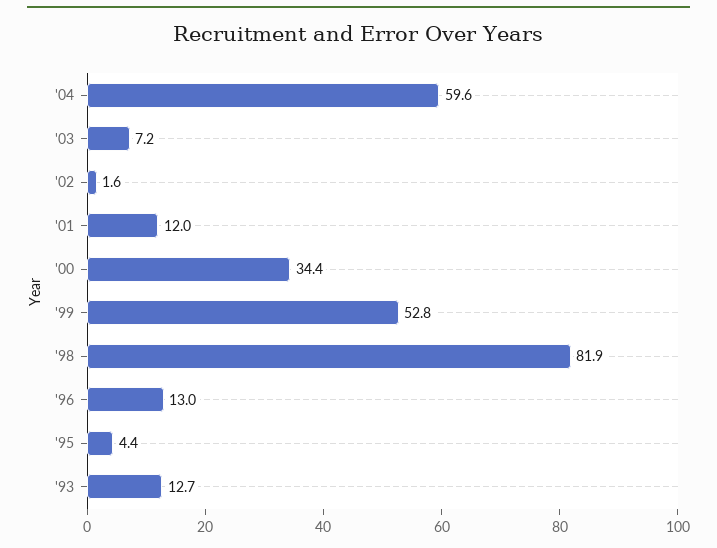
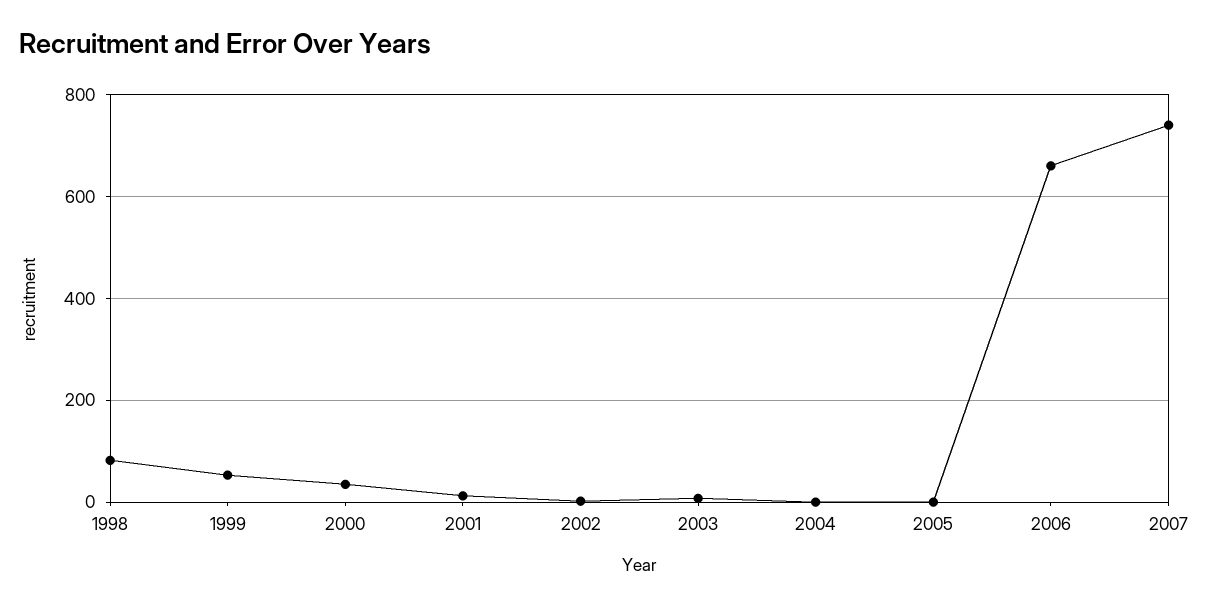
'04: 59.6 -> 0
'96: 13 -> none
'95: 4.4 -> none
'93: 12.7 -> none
2005: none -> 0
2006: none -> 660
2007: none -> 740

